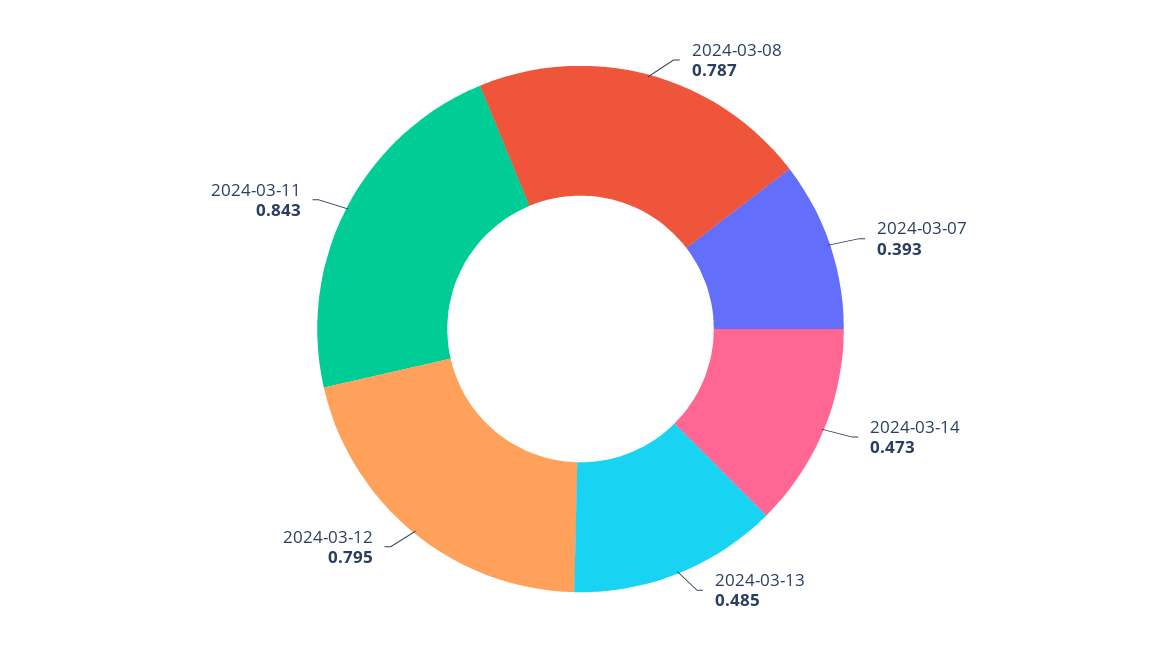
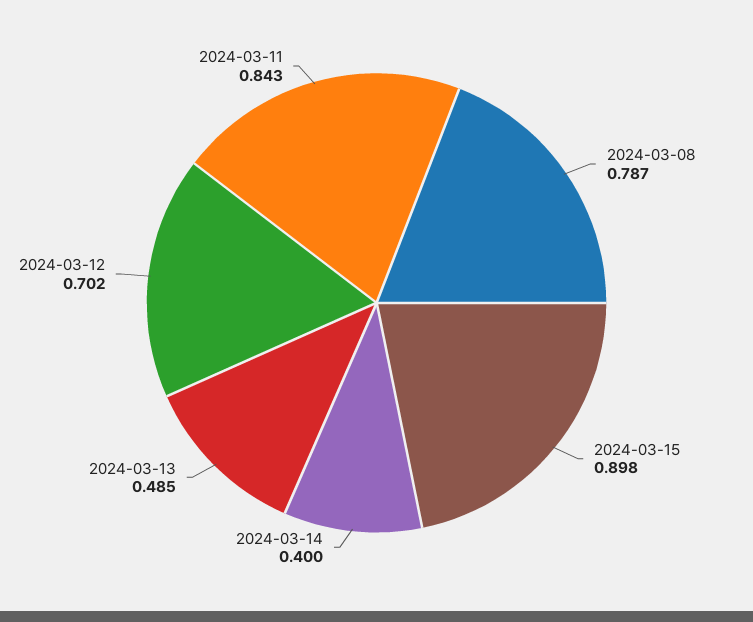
2024-03-07: 0.393 -> none
2024-03-14: 0.473 -> 0.4
2024-03-12: 0.795 -> 0.702
2024-03-15: none -> 0.898

